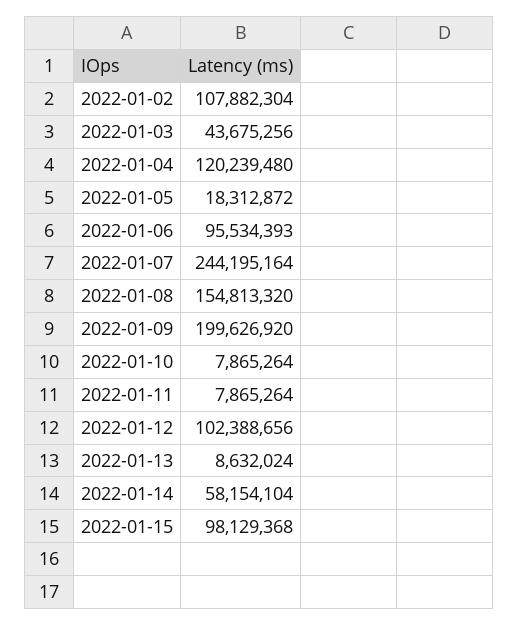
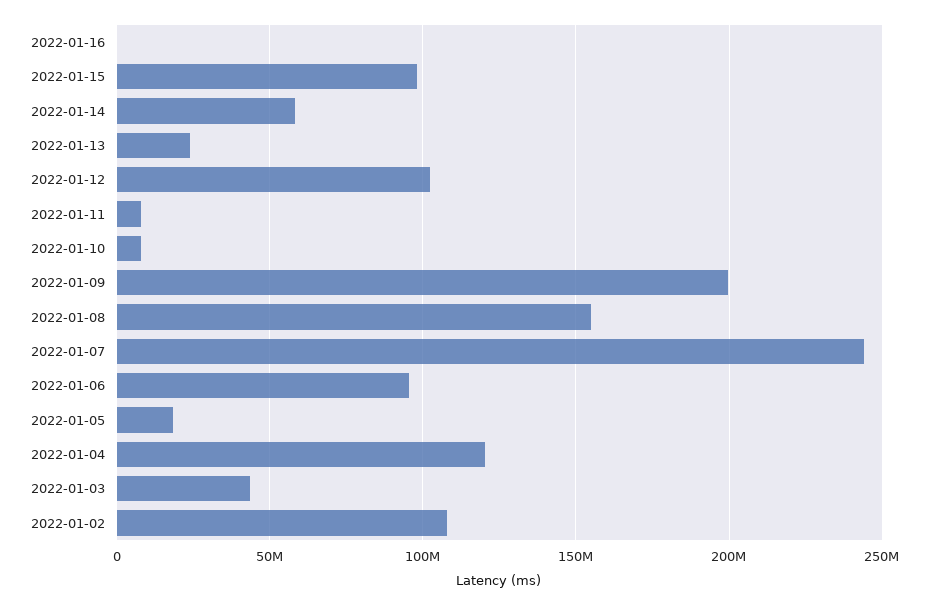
2022-01-13: 8632024 -> 25000000
2022-01-16: none -> 0

